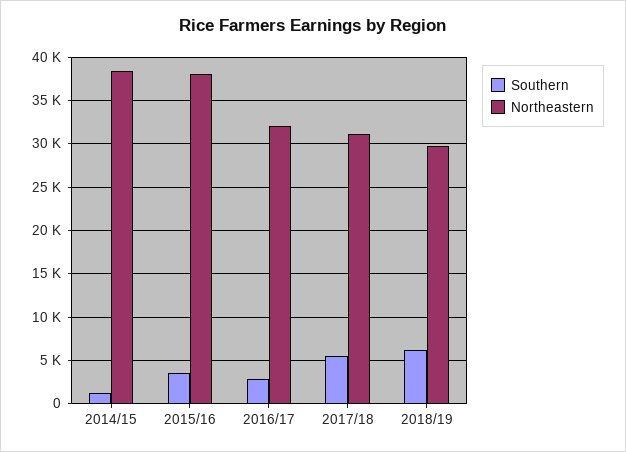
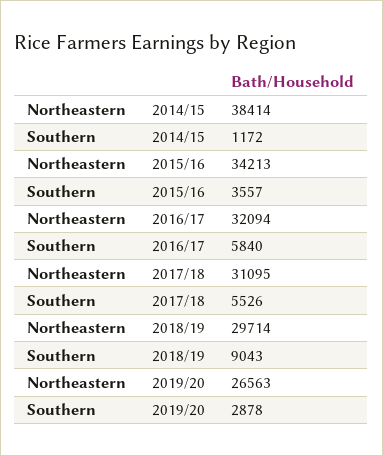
Northeastern, 2015/16: 38000 -> 34213
Southern, 2016/17: 3000 -> 5840
Southern, 2018/19: 6000 -> 9043
Northeastern, 2019/20: none -> 26563
Southern, 2019/20: none -> 2878

